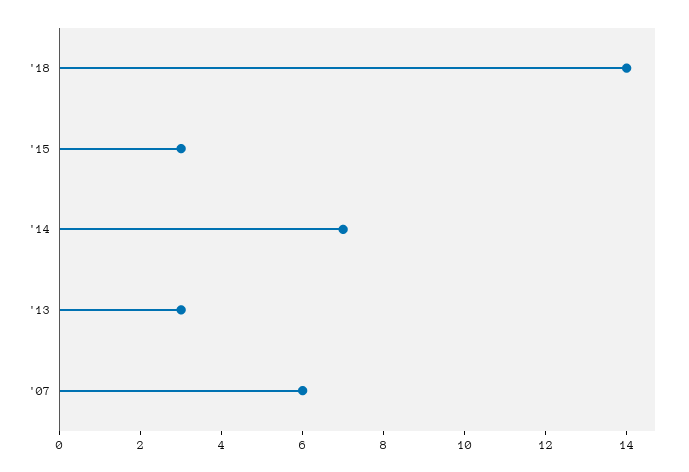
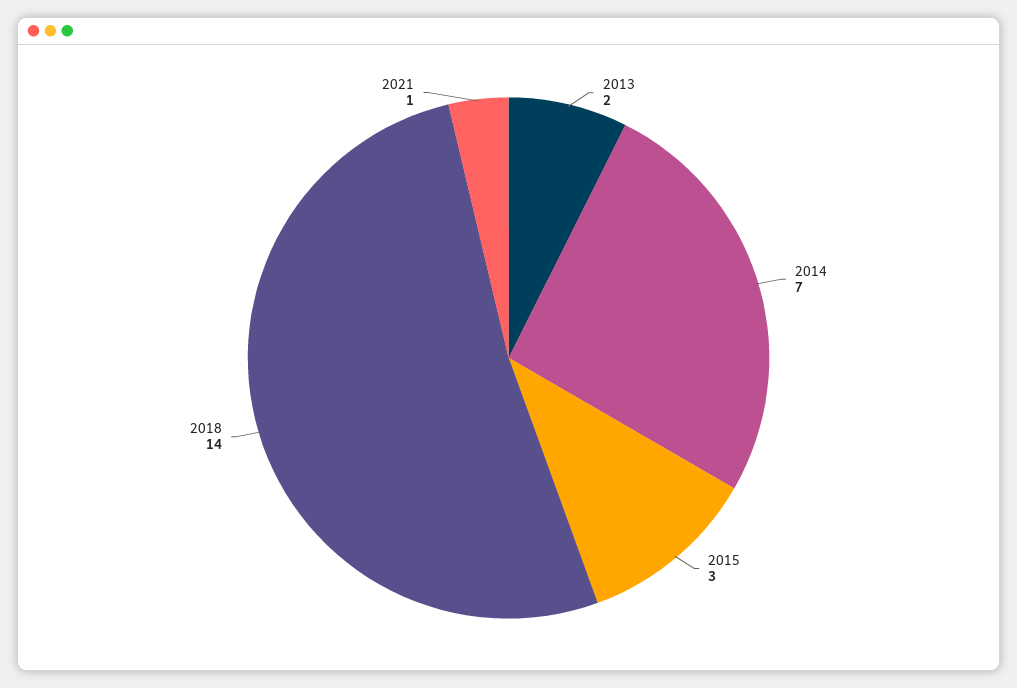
'13: 3 -> 2
'07: 6 -> none
2021: none -> 1

